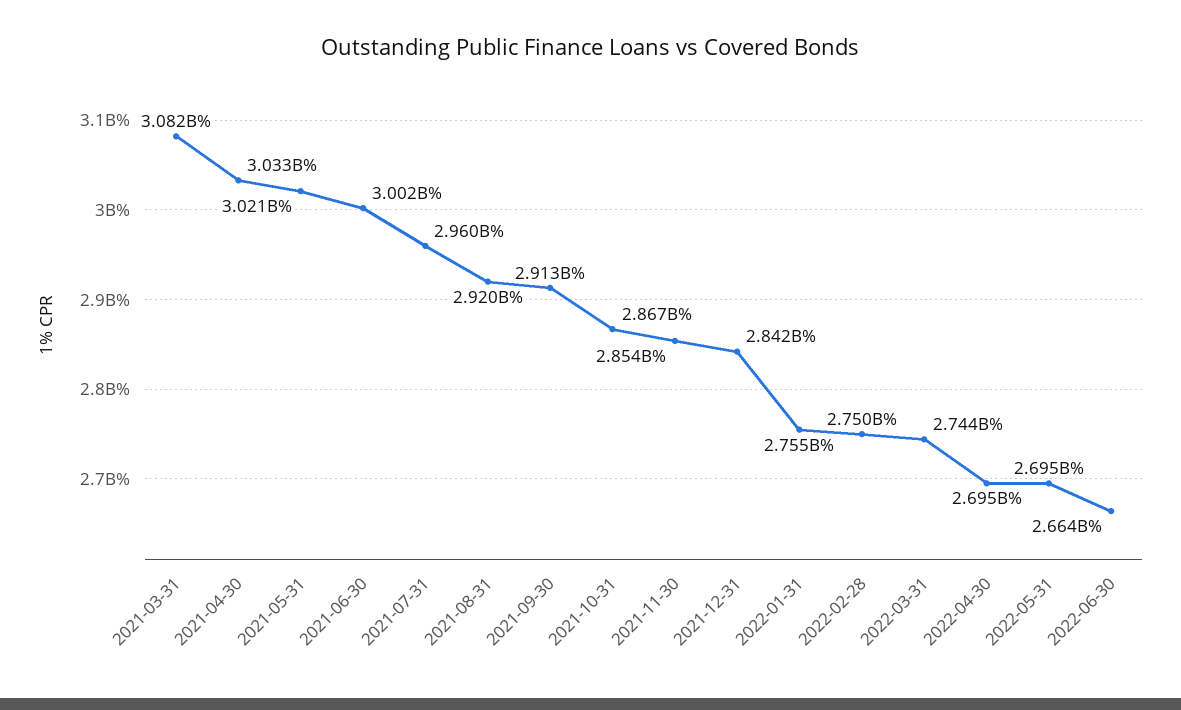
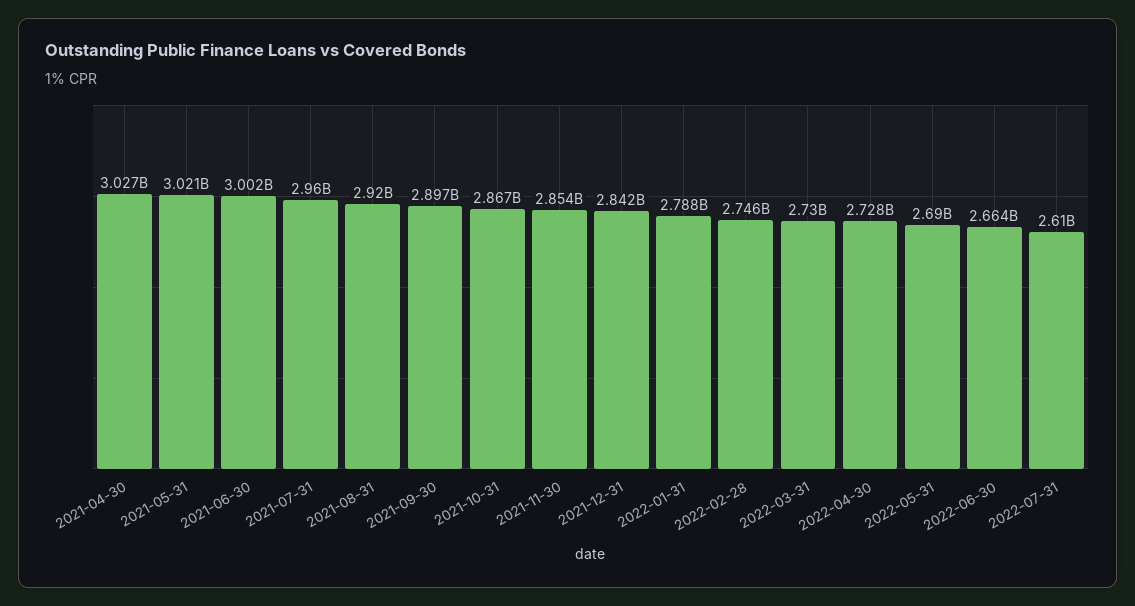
2021-03-31: 3082000000 -> none
2021-04-30: 3033000000 -> 3027000000
2021-09-30: 2913000000 -> 2897000000
2022-01-31: 2755000000 -> 2788000000
2022-02-28: 2750000000 -> 2746000000
2022-03-31: 2744000000 -> 2730000000
2022-04-30: 2695000000 -> 2728000000
2022-05-31: 2695000000 -> 2690000000
2022-07-31: none -> 2610000000

